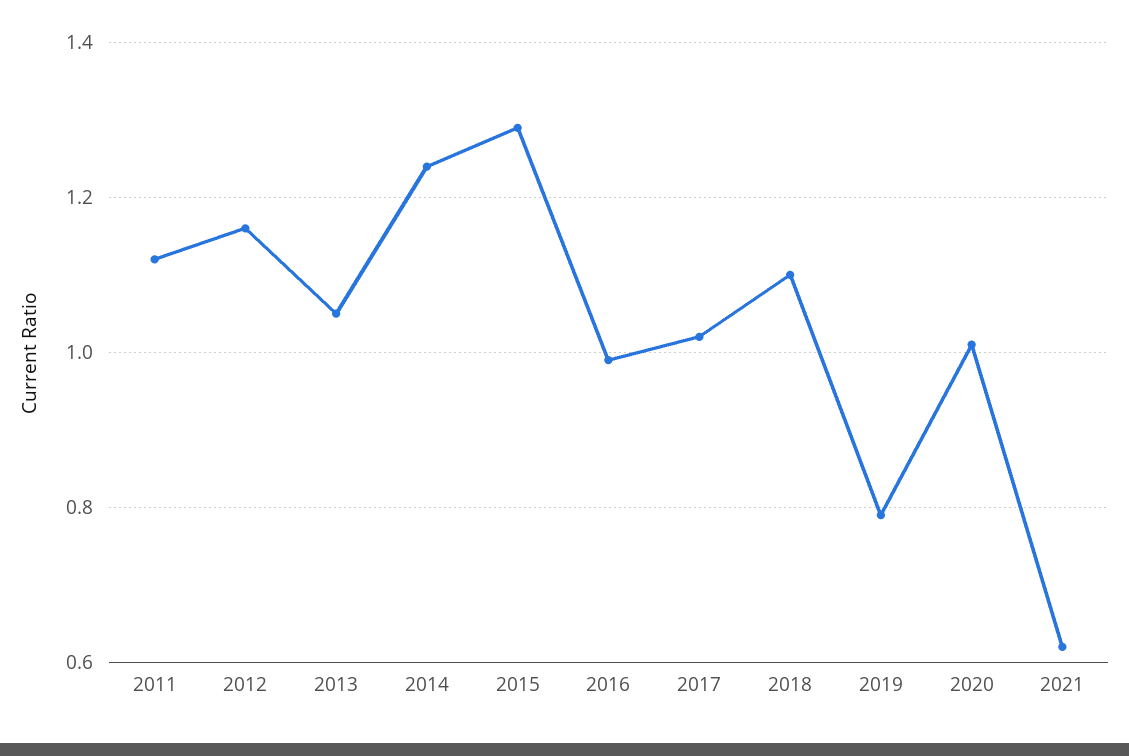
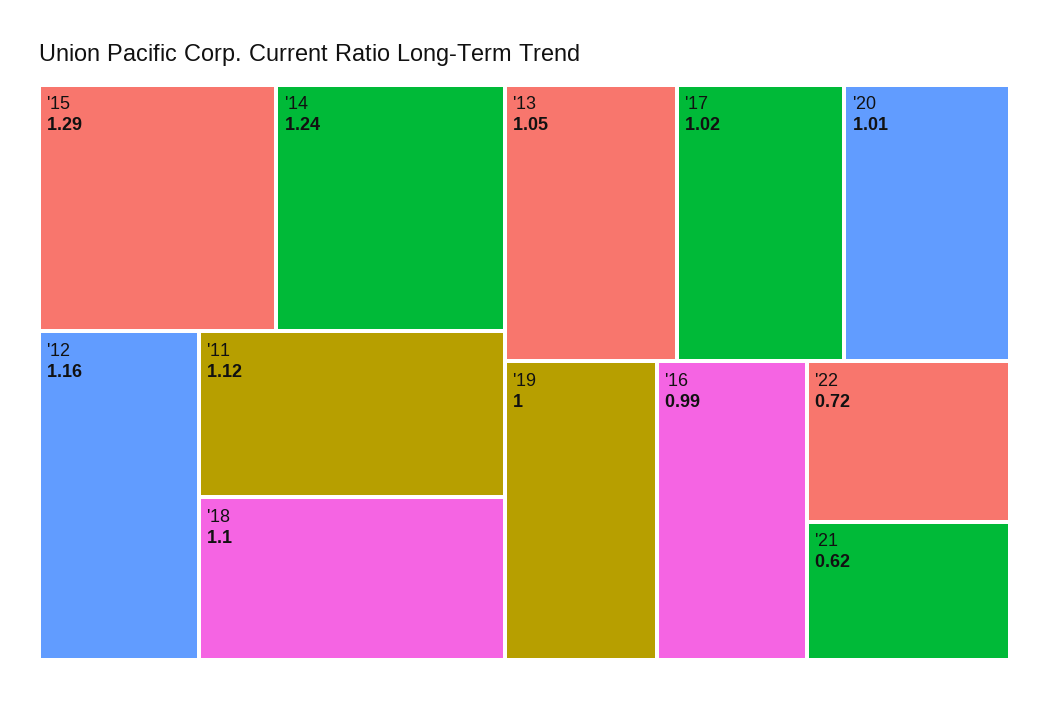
2019: 0.8 -> 1
'22: none -> 0.72

